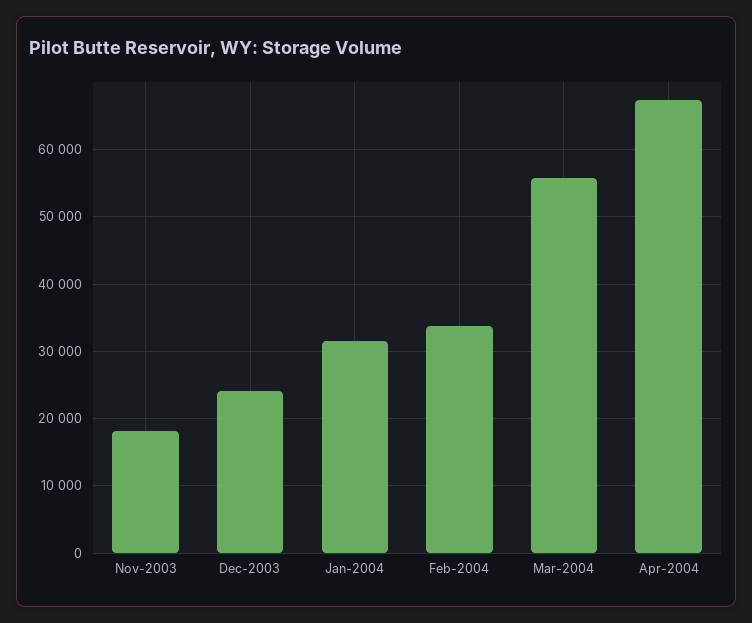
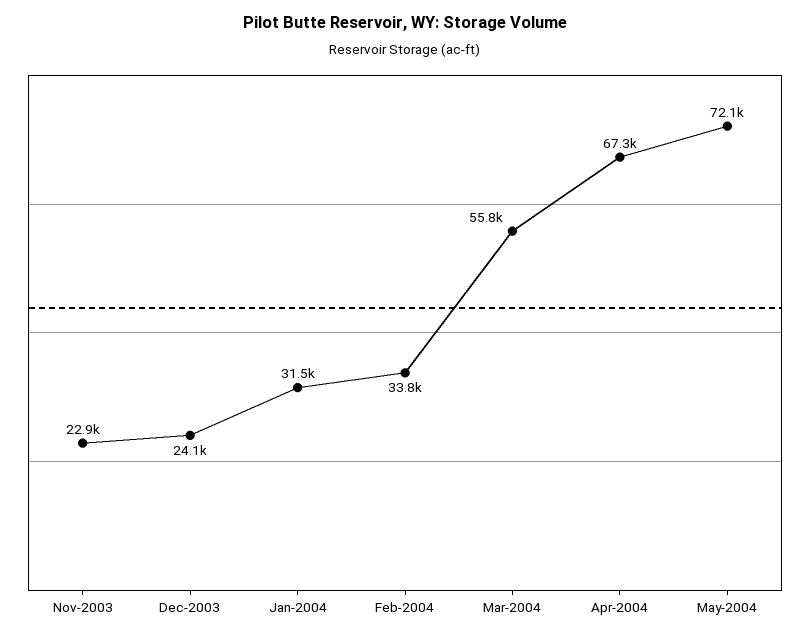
Nov-2003: 18000 -> 22900
May-2004: none -> 72100

